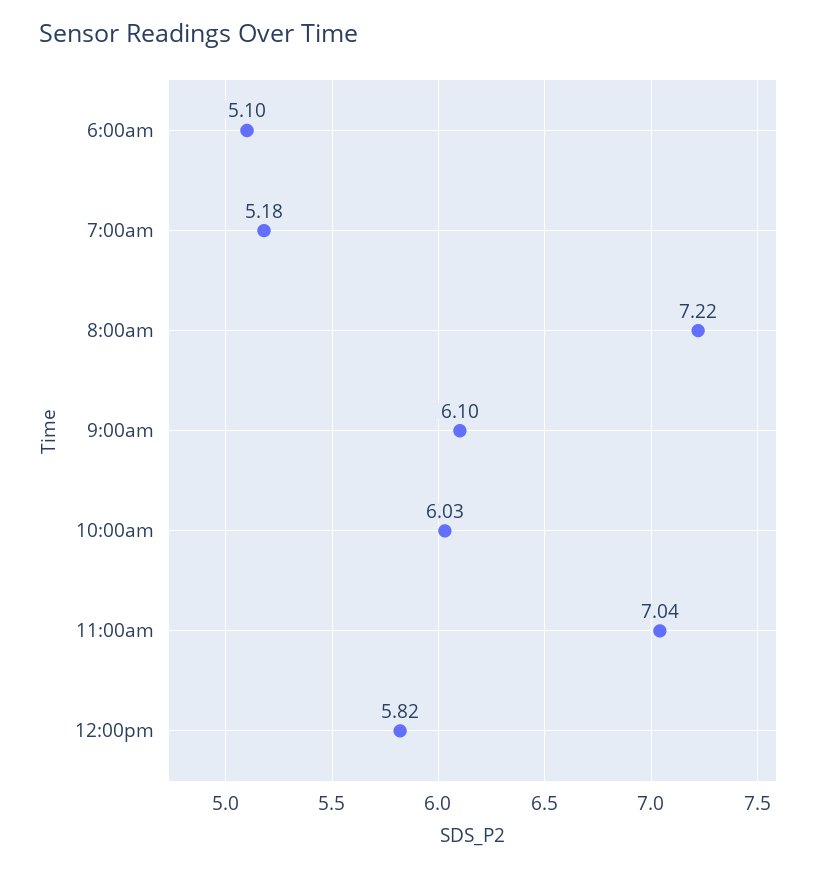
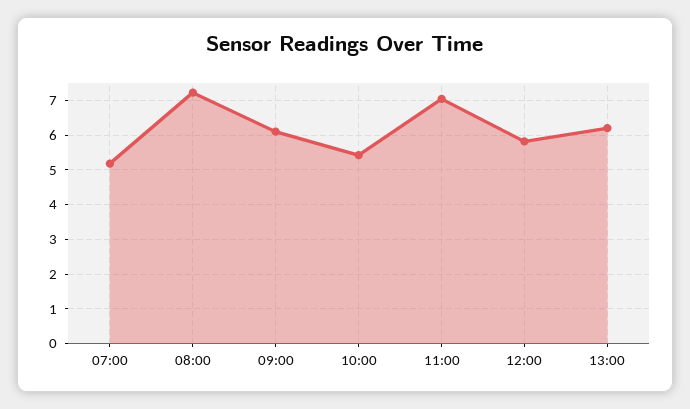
6:00am: 5.1 -> none
10:00am: 6.03 -> 5.4
13:00: none -> 6.2

